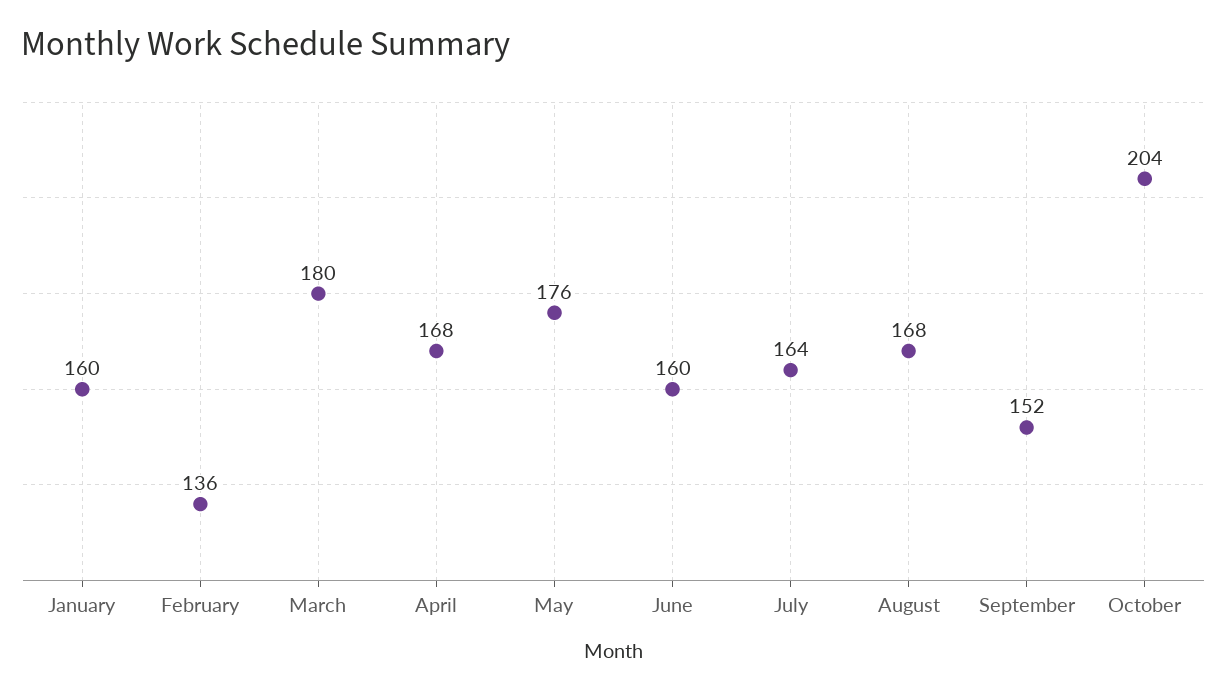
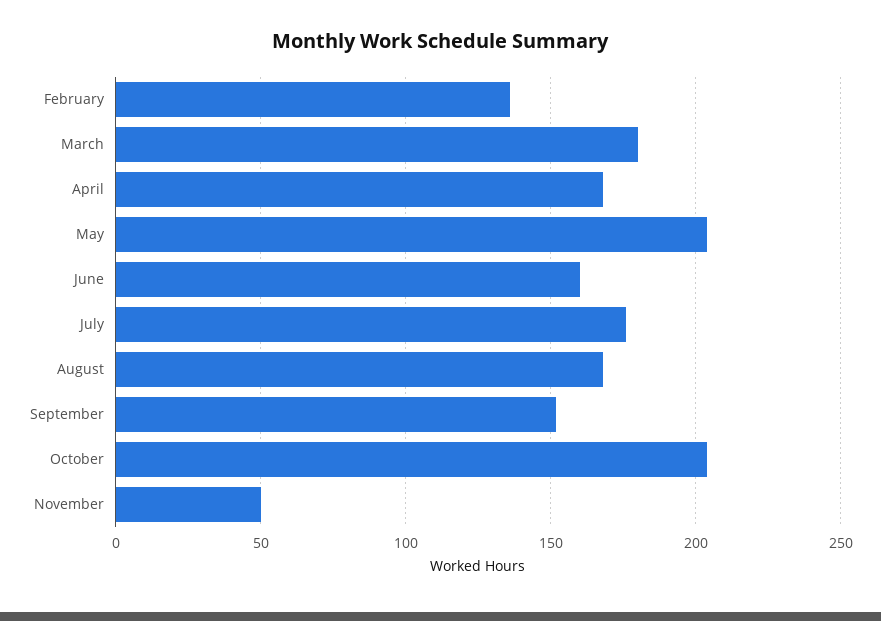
January: 160 -> none
May: 176 -> 205
July: 164 -> 175
November: none -> 50

